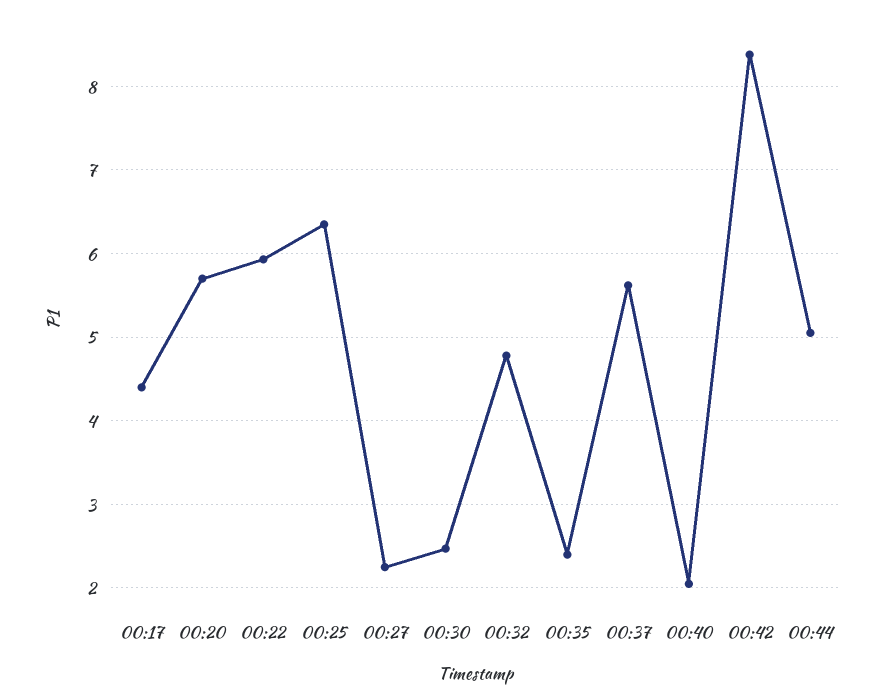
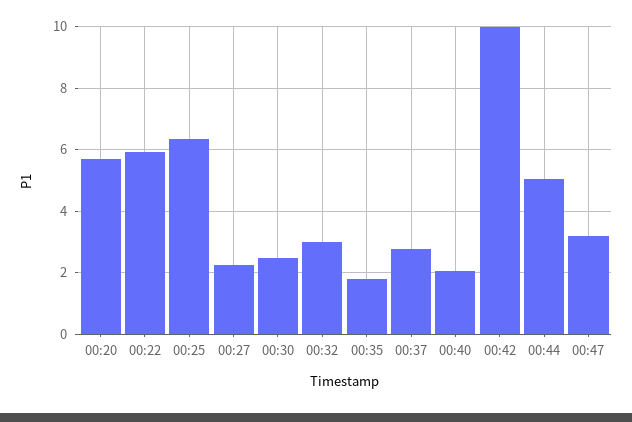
00:17: 4.4 -> none
00:32: 4.8 -> 3
00:35: 2.4 -> 1.8
00:37: 5.6 -> 2.8
00:42: 8.4 -> 10
00:47: none -> 3.2

